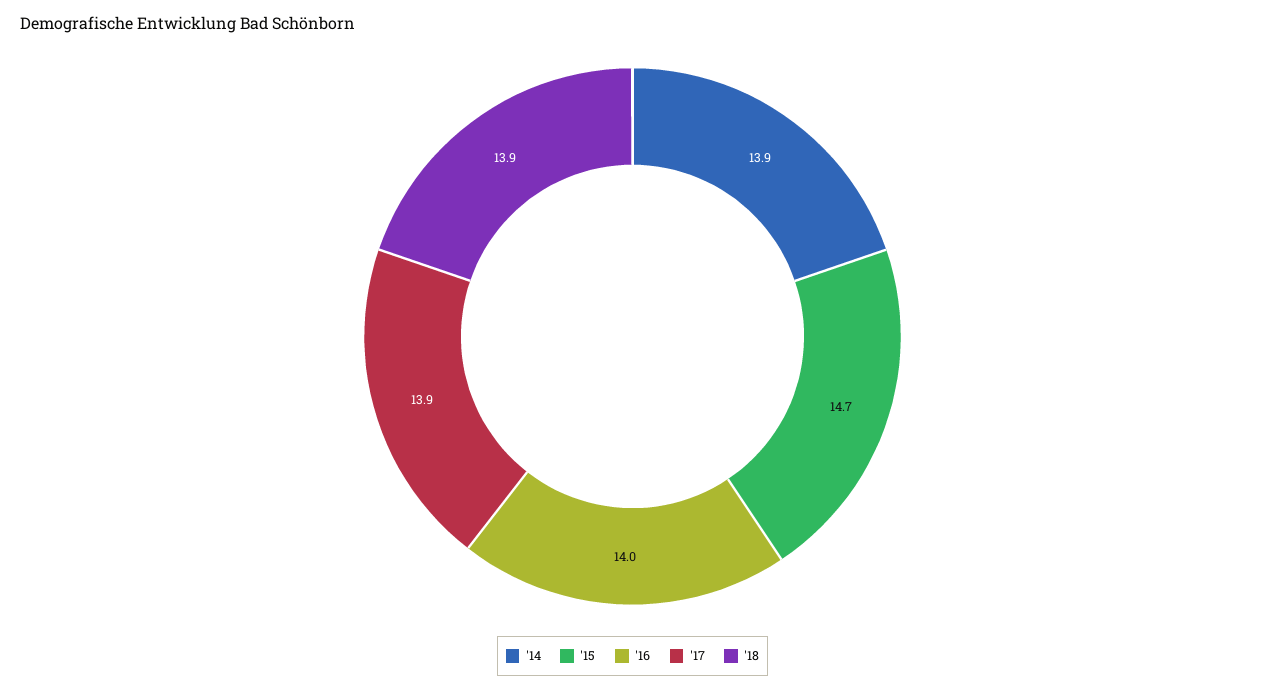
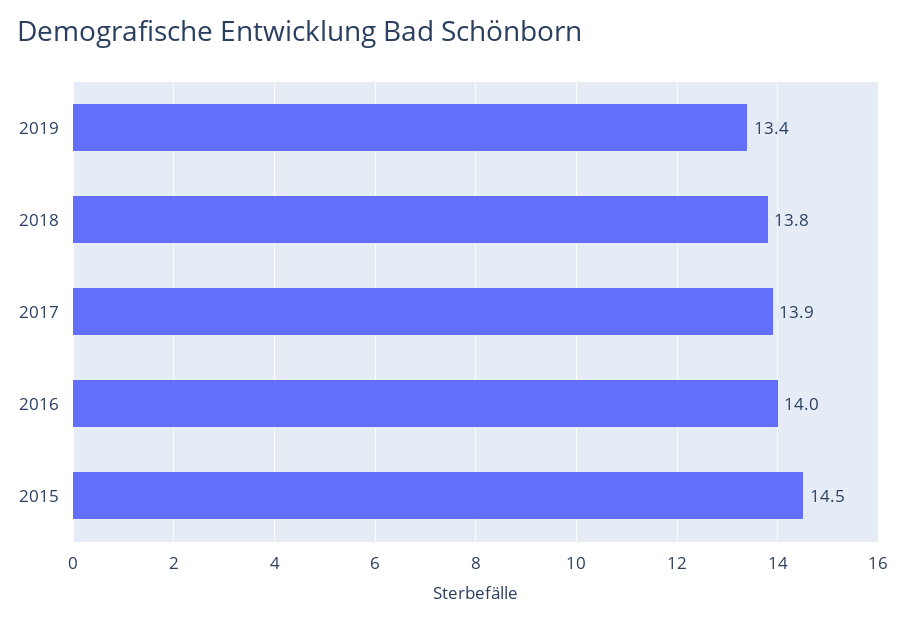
'14: 13.9 -> none
'15: 14.7 -> 14.5
'18: 13.9 -> 13.8
2019: none -> 13.4

